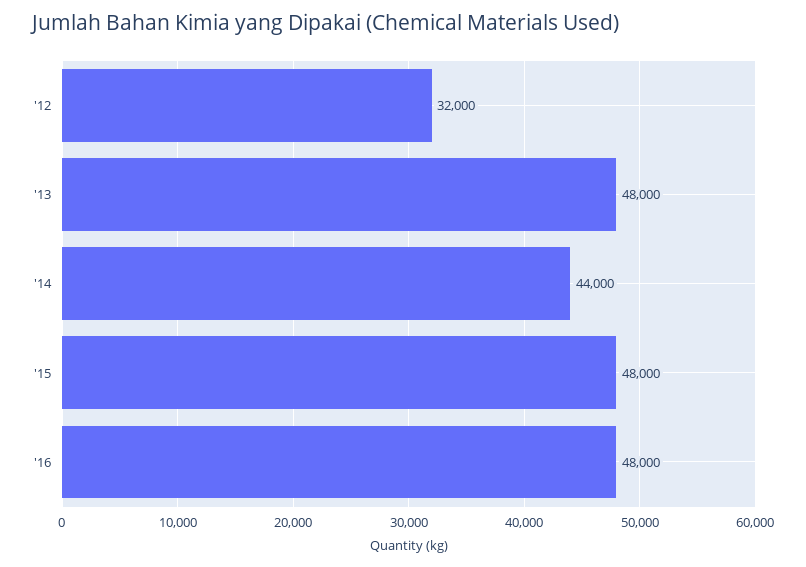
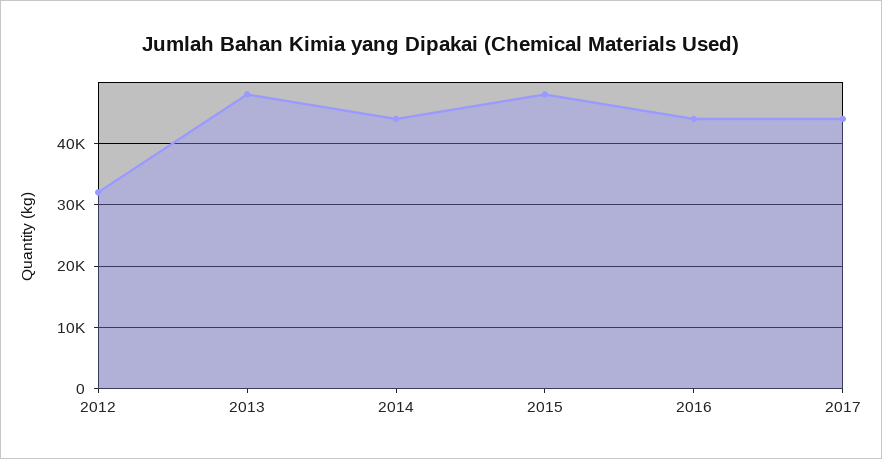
'16: 48000 -> 44000
2017: none -> 44000

